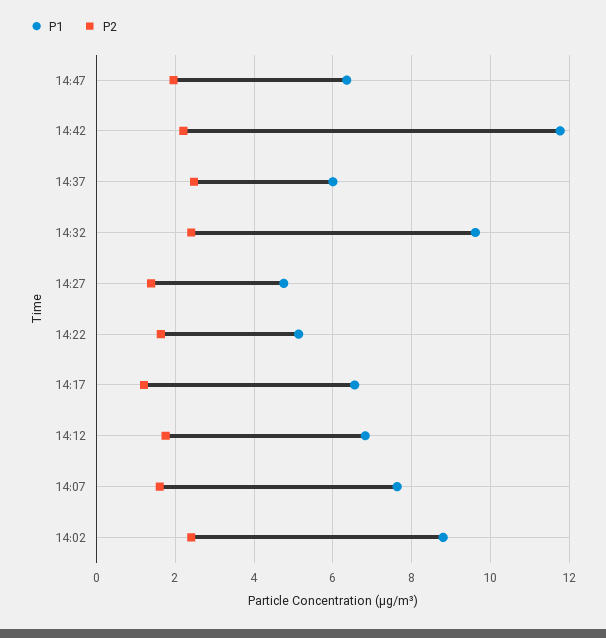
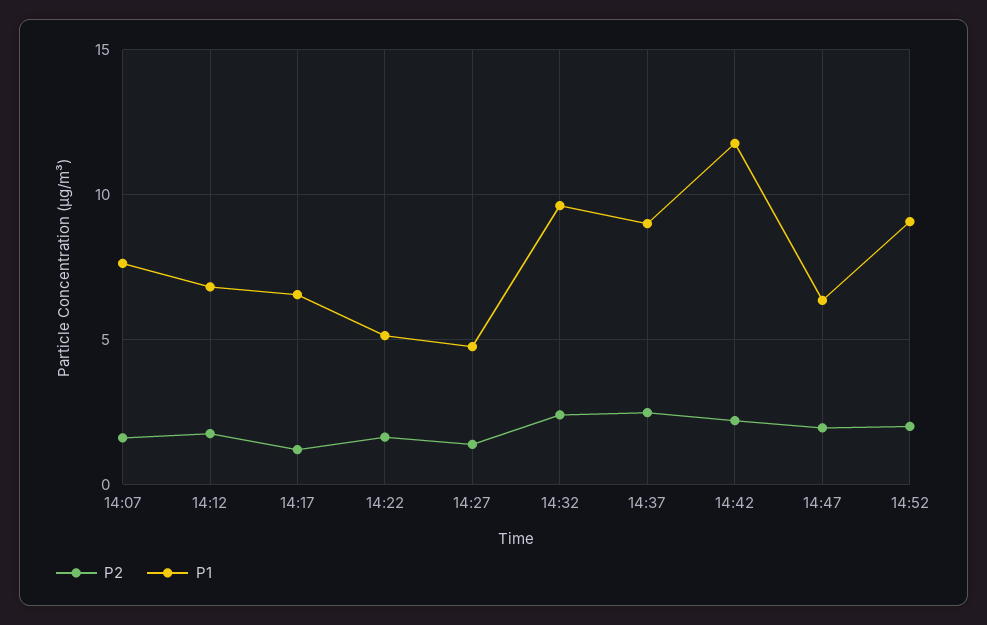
P1, 14:37: 6 -> 9
P1, 14:02: 8.8 -> none
P2, 14:02: 2.4 -> none
P2, 14:52: none -> 2
P1, 14:52: none -> 9

